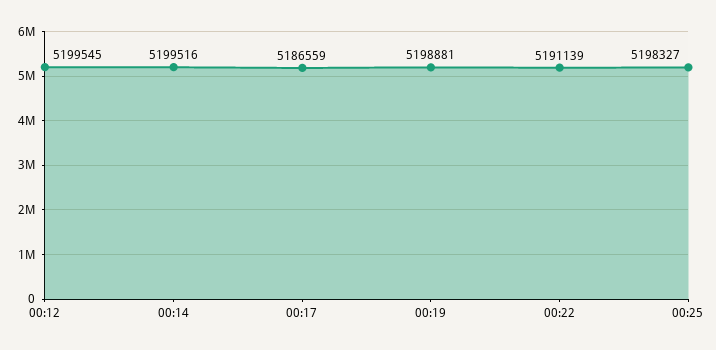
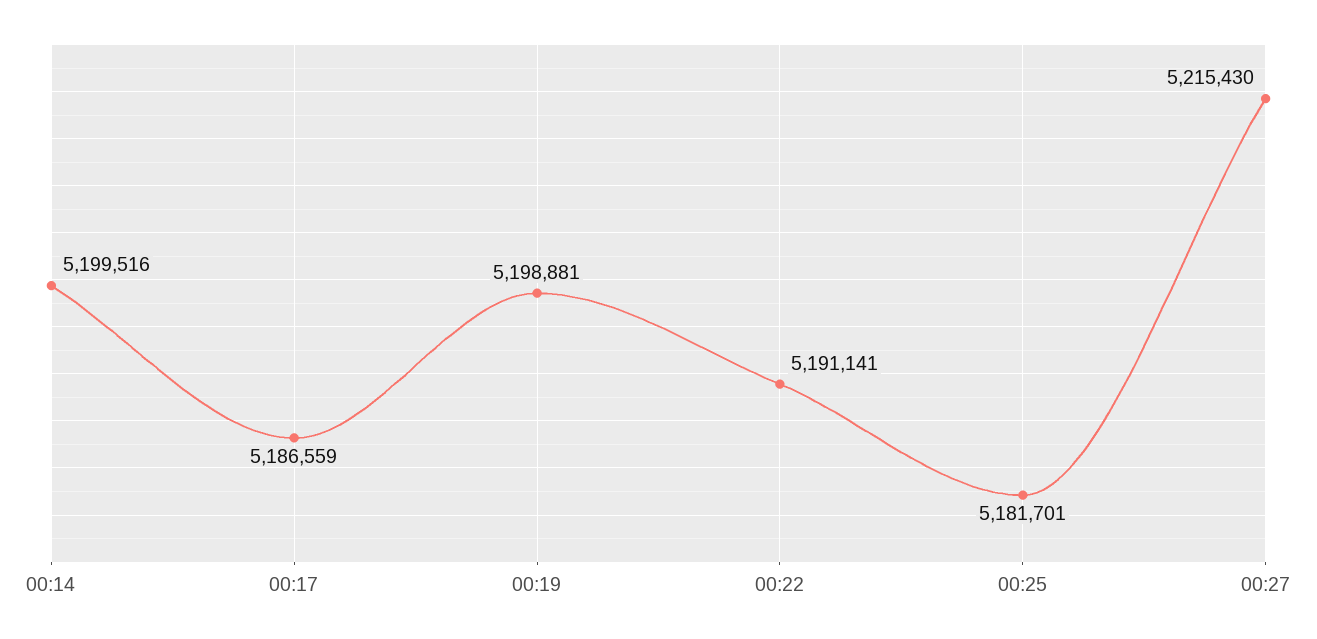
00:12: 5199545 -> none
00:22: 5191139 -> 5191141
00:25: 5198327 -> 5181701
00:27: none -> 5215430

